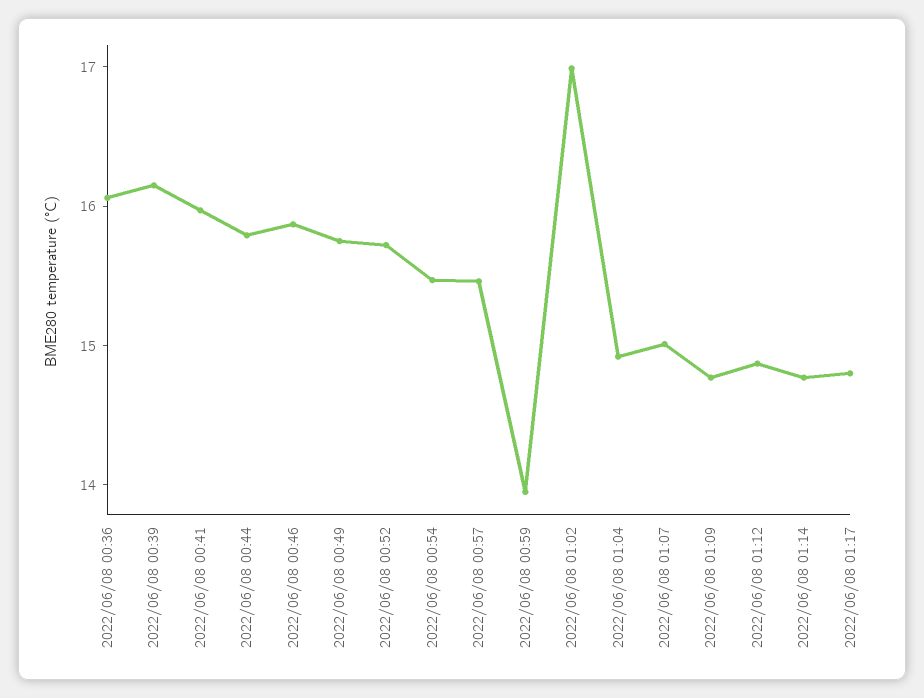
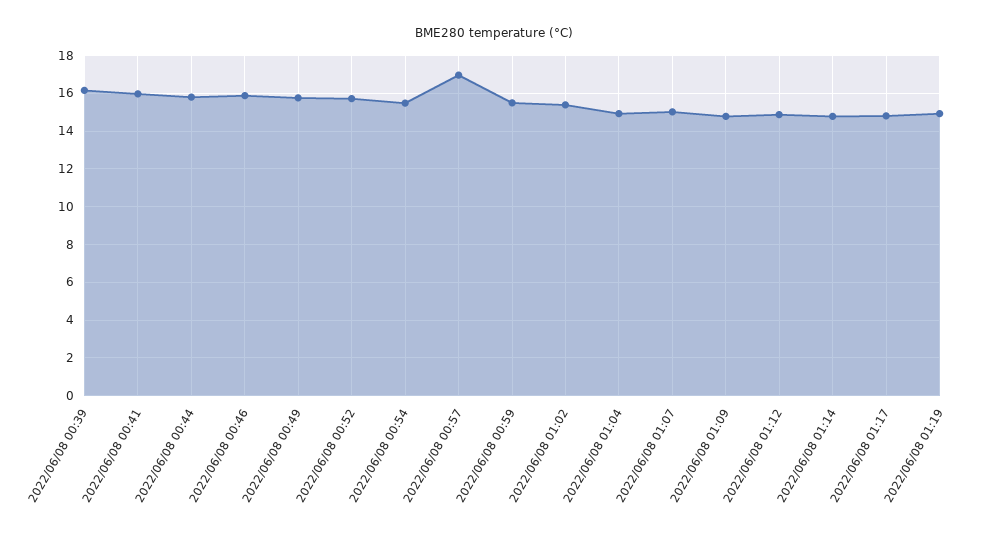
2022/06/08 00:36: 16 -> none
2022/06/08 00:57: 15.4 -> 17
2022/06/08 00:59: 14 -> 15.5
2022/06/08 01:02: 17 -> 15.5
2022/06/08 01:19: none -> 15

